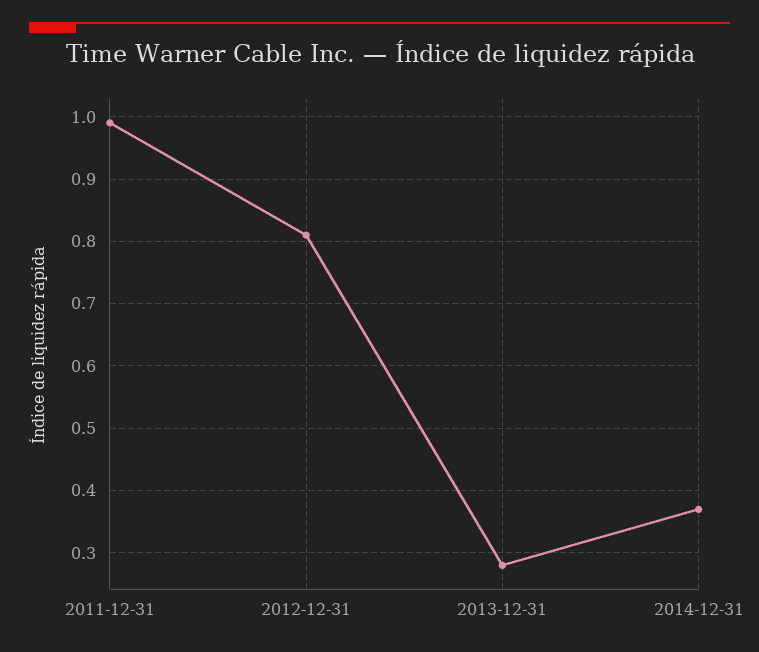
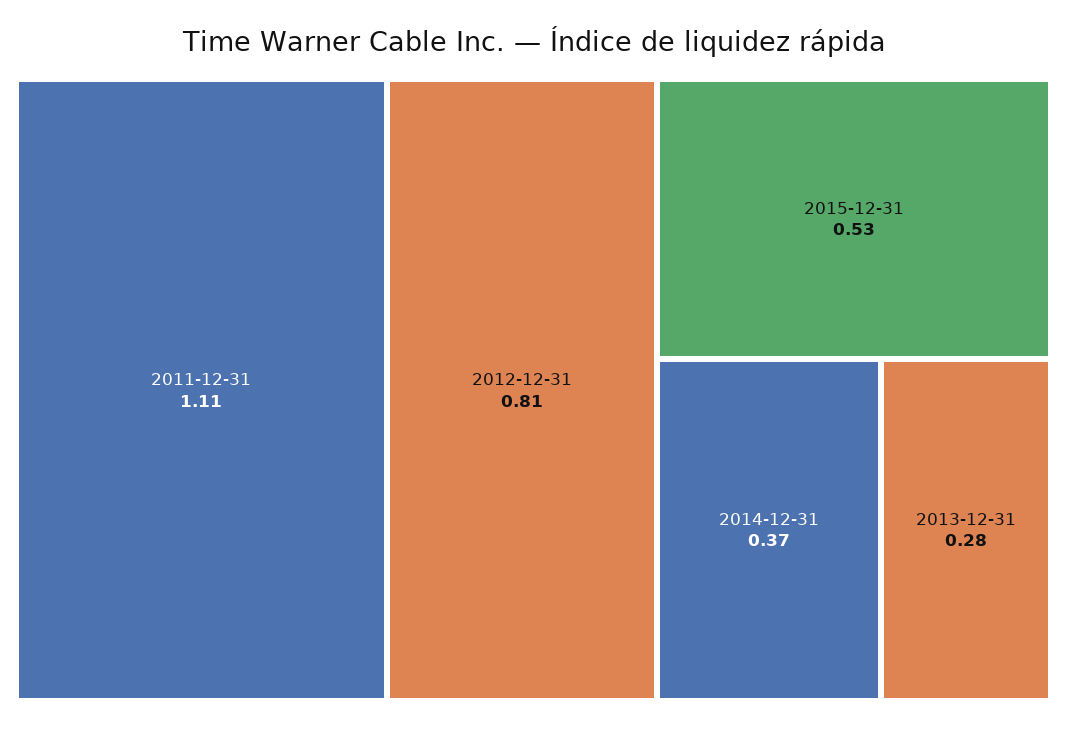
2011-12-31: 0.99 -> 1.11
2015-12-31: none -> 0.53

